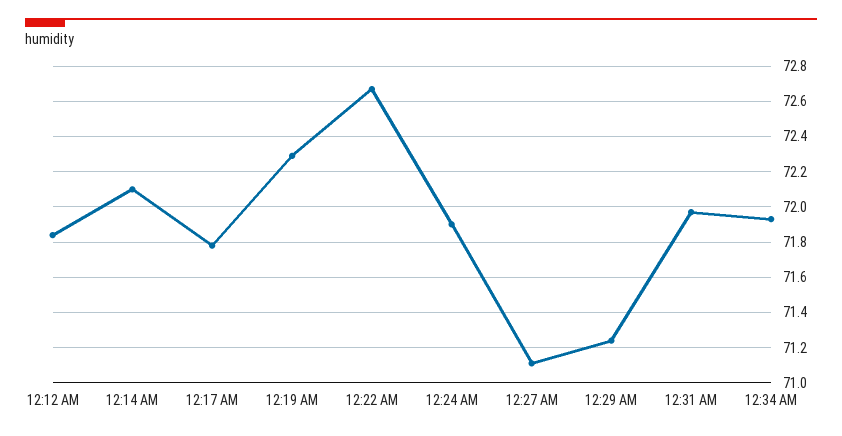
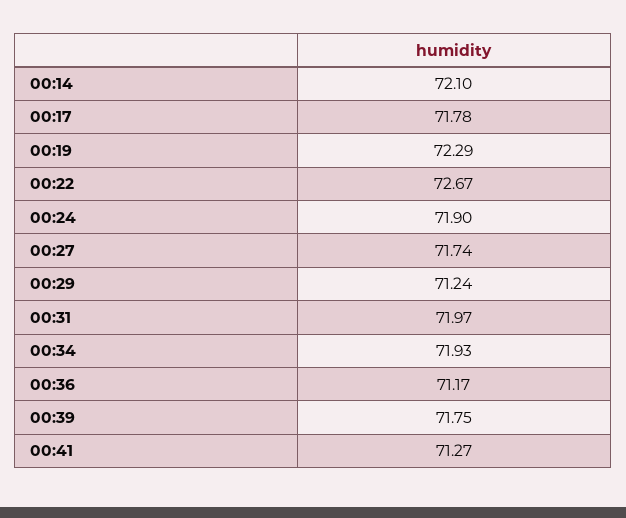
12:12 AM: 71.85 -> none
12:27 AM: 71.1 -> 71.74
00:36: none -> 71.17
00:39: none -> 71.75
00:41: none -> 71.27

